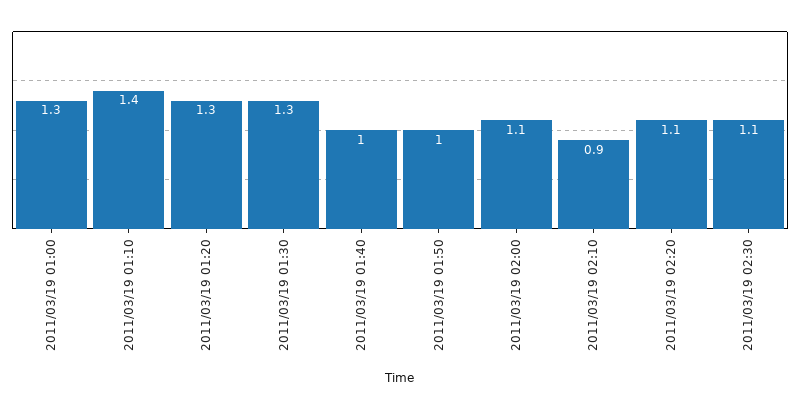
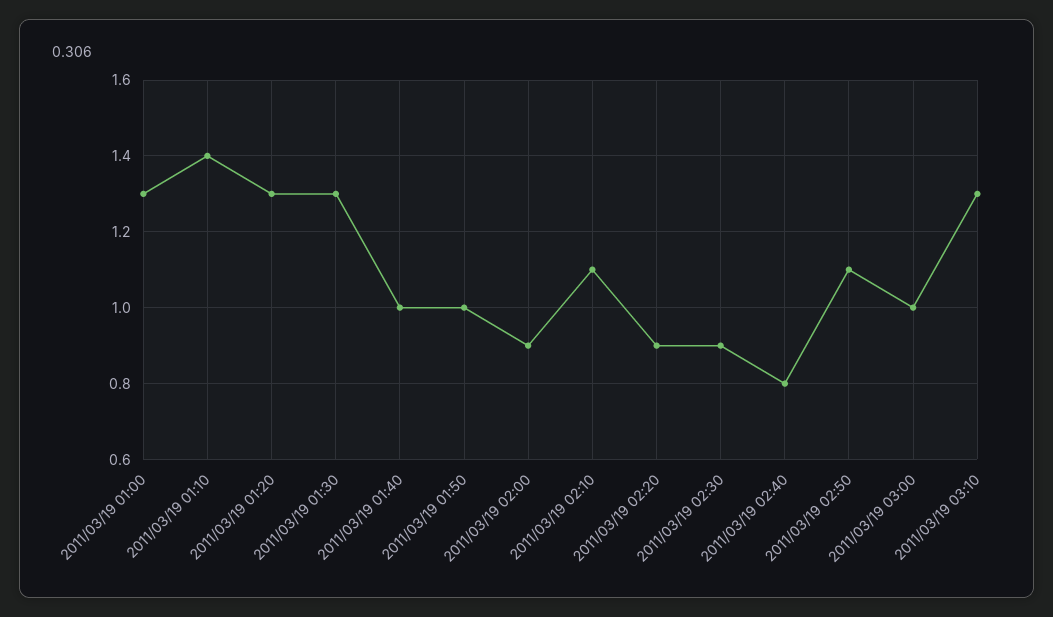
2011/03/19 02:00: 1.1 -> 0.9
2011/03/19 02:10: 0.9 -> 1.1
2011/03/19 02:20: 1.1 -> 0.9
2011/03/19 02:30: 1.1 -> 0.9
2011/03/19 02:40: none -> 0.8
2011/03/19 02:50: none -> 1.1
2011/03/19 03:00: none -> 1
2011/03/19 03:10: none -> 1.3

